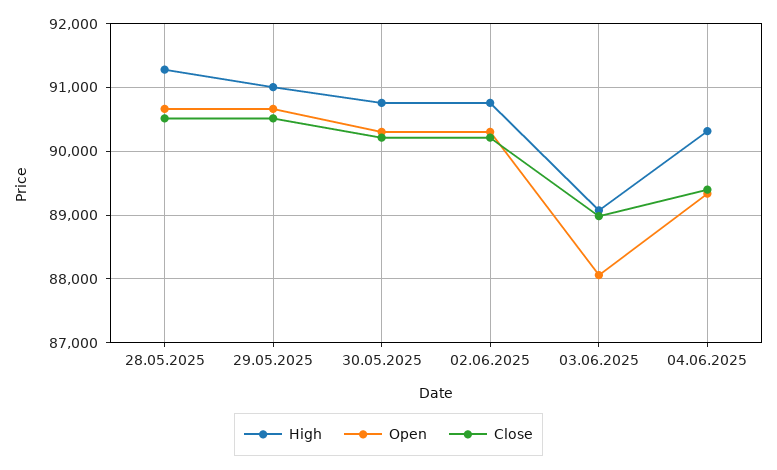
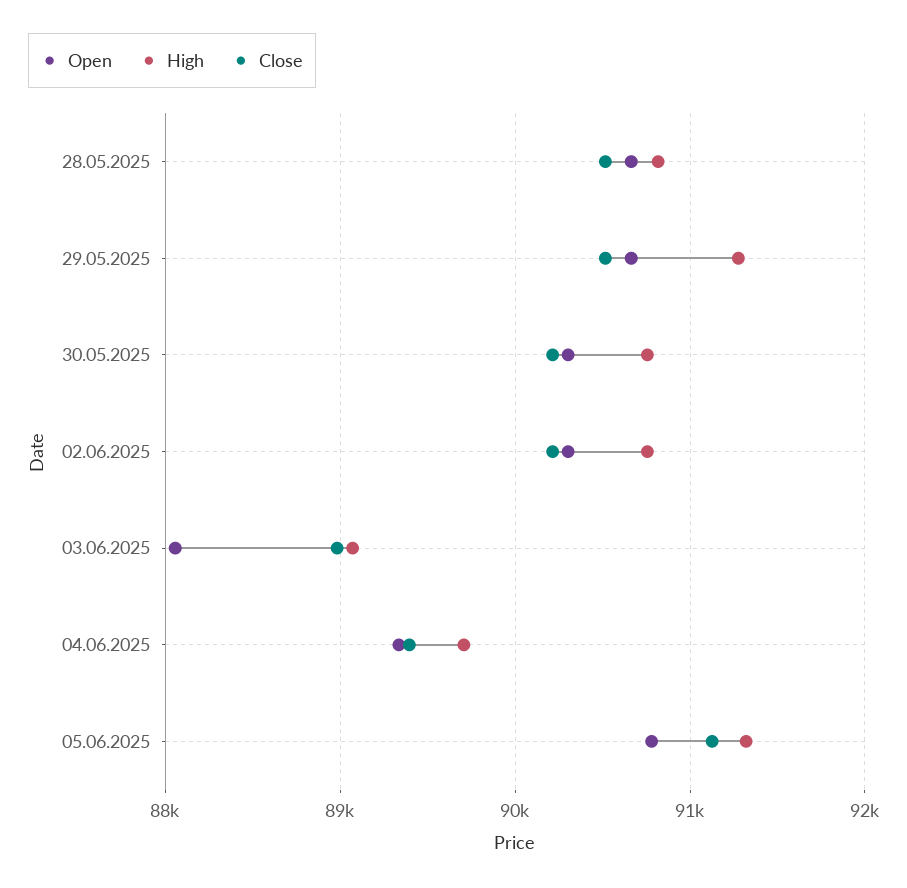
High, 28.05.2025: 91300 -> 90800
High, 29.05.2025: 91000 -> 91300
High, 04.06.2025: 90300 -> 89700
Open, 05.06.2025: none -> 90800
High, 05.06.2025: none -> 91300
Close, 05.06.2025: none -> 91100

